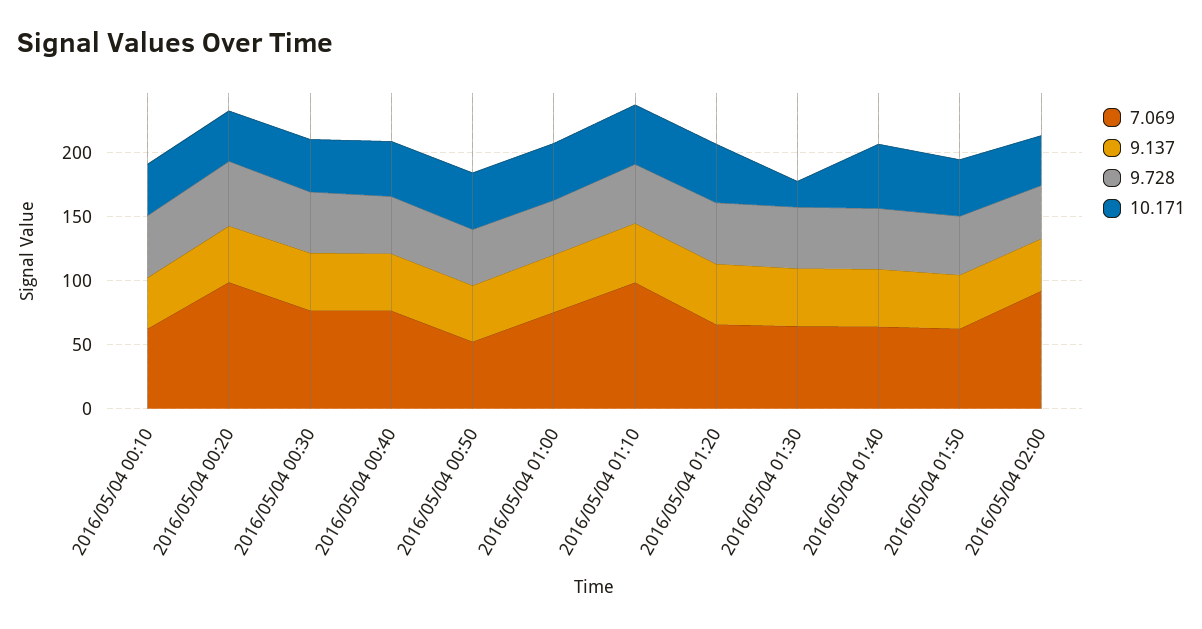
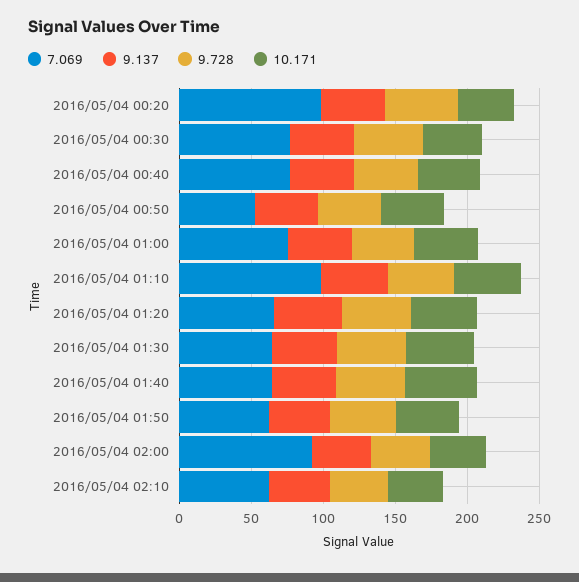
7.069, 2016/05/04 00:10: 60 -> none
9.137, 2016/05/04 00:10: 40 -> none
9.728, 2016/05/04 00:10: 50 -> none
10.171, 2016/05/04 00:10: 40 -> none
10.171, 2016/05/04 01:30: 20 -> 50
7.069, 2016/05/04 02:10: none -> 60
9.137, 2016/05/04 02:10: none -> 40
9.728, 2016/05/04 02:10: none -> 40
10.171, 2016/05/04 02:10: none -> 40

